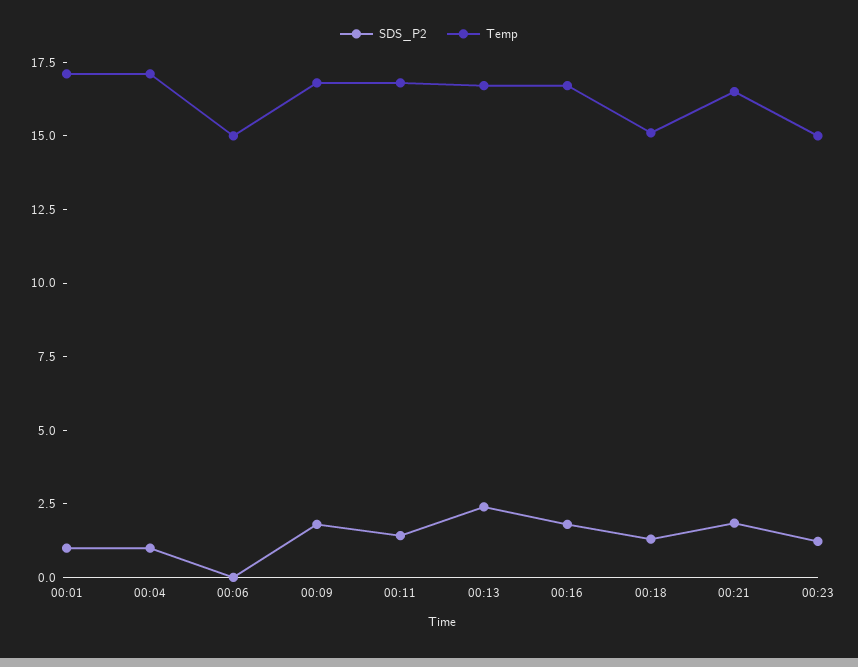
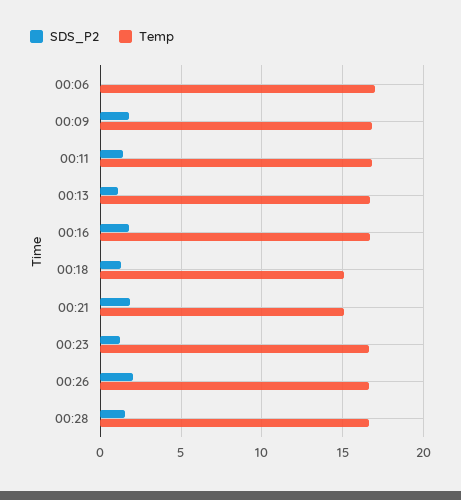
SDS_P2, 00:01: 1 -> none
Temp, 00:01: 17 -> none
SDS_P2, 00:04: 1 -> none
Temp, 00:04: 17 -> none
Temp, 00:06: 15 -> 17
SDS_P2, 00:13: 2.5 -> 1
Temp, 00:21: 16.5 -> 15
Temp, 00:23: 15 -> 16.5
SDS_P2, 00:26: none -> 2
Temp, 00:26: none -> 16.5
SDS_P2, 00:28: none -> 1.5
Temp, 00:28: none -> 16.5

